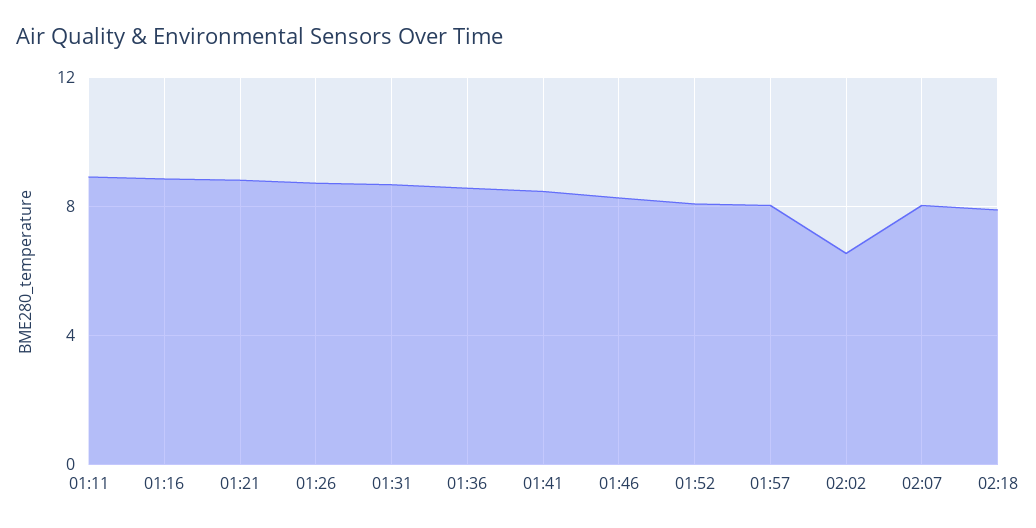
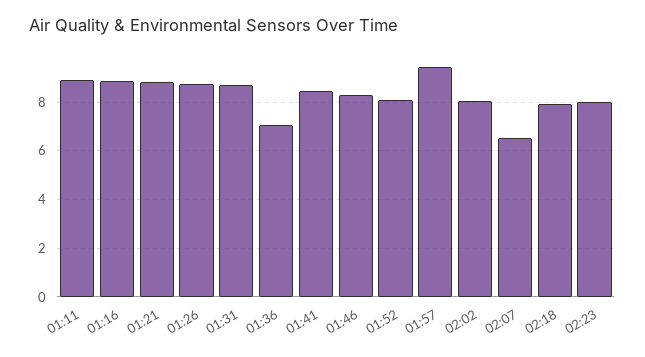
01:36: 8.5 -> 7
01:57: 8 -> 9.5
02:02: 6.5 -> 8
02:07: 8 -> 6.5
02:23: none -> 8

